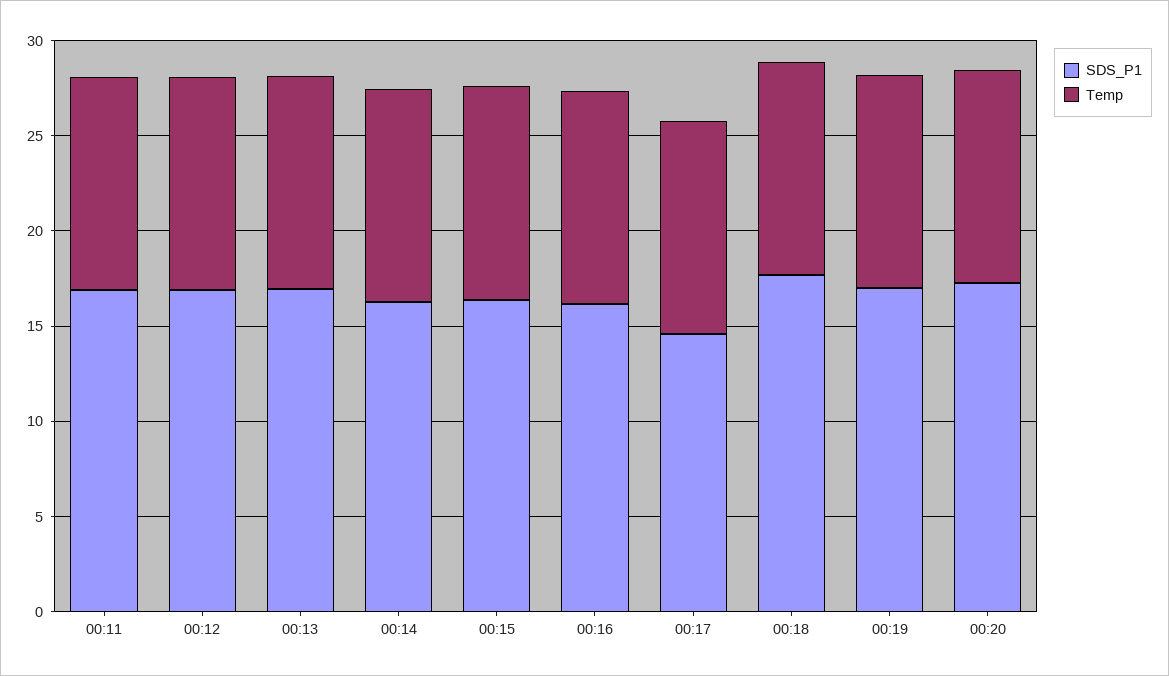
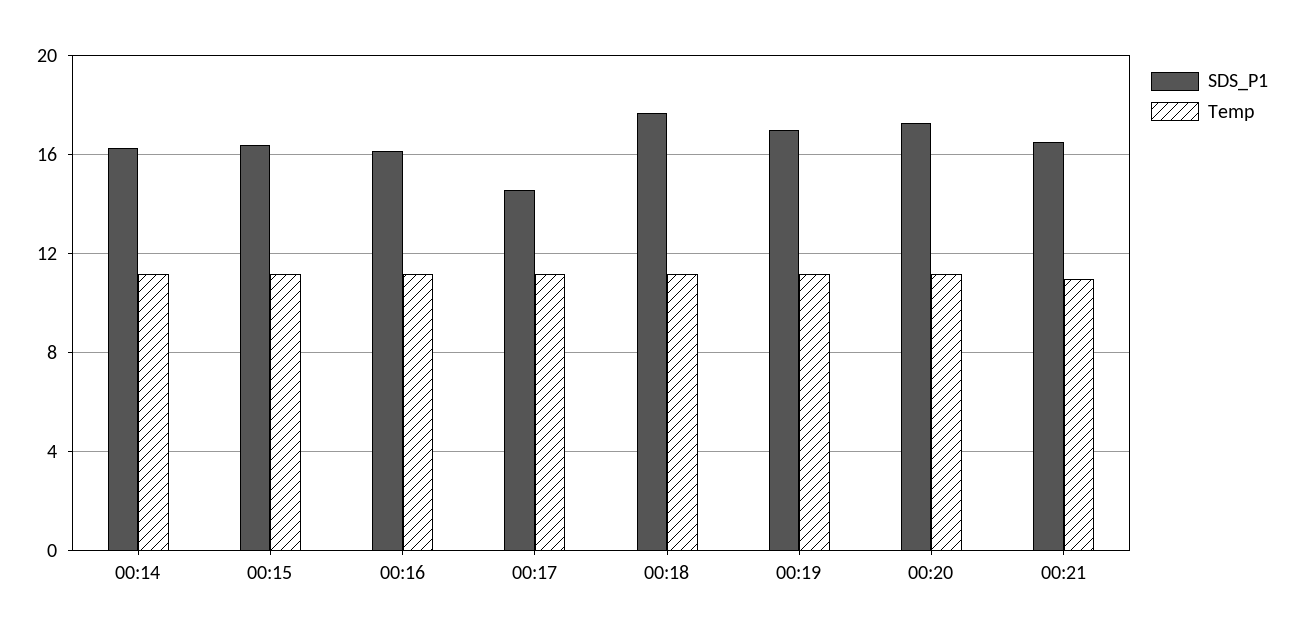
SDS_P1, 00:11: 17 -> none
Temp, 00:11: 11 -> none
SDS_P1, 00:12: 17 -> none
Temp, 00:12: 11 -> none
SDS_P1, 00:13: 17 -> none
Temp, 00:13: 11 -> none
SDS_P1, 00:21: none -> 16.5
Temp, 00:21: none -> 11

